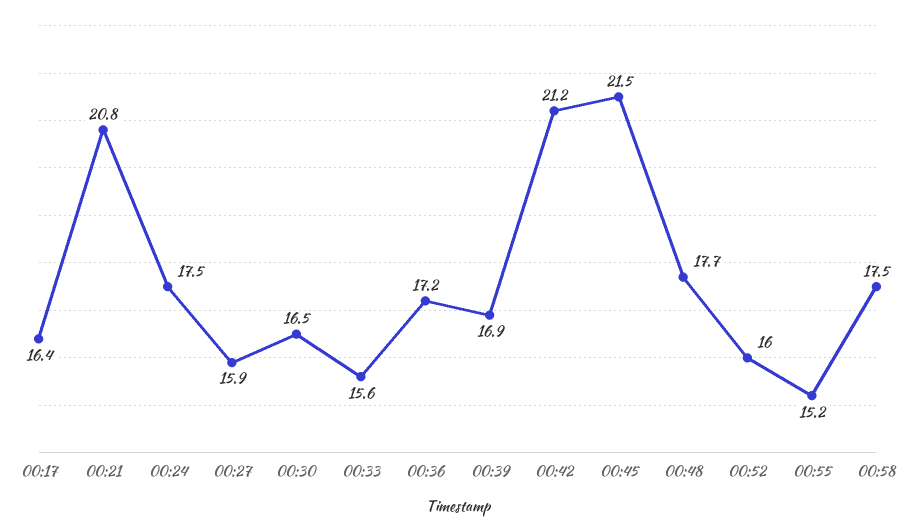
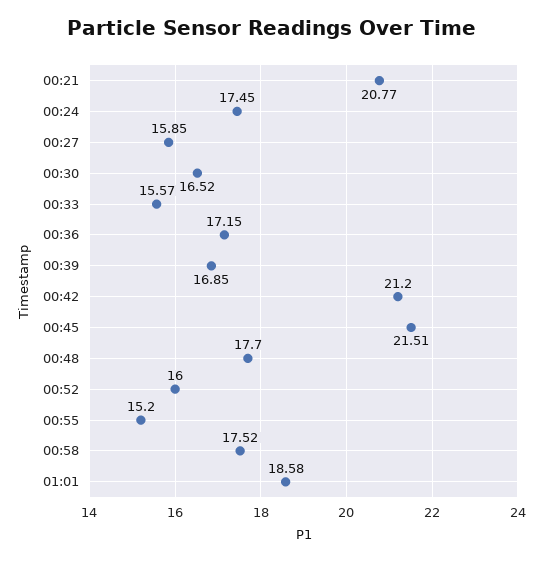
00:17: 16.4 -> none
01:01: none -> 18.58

